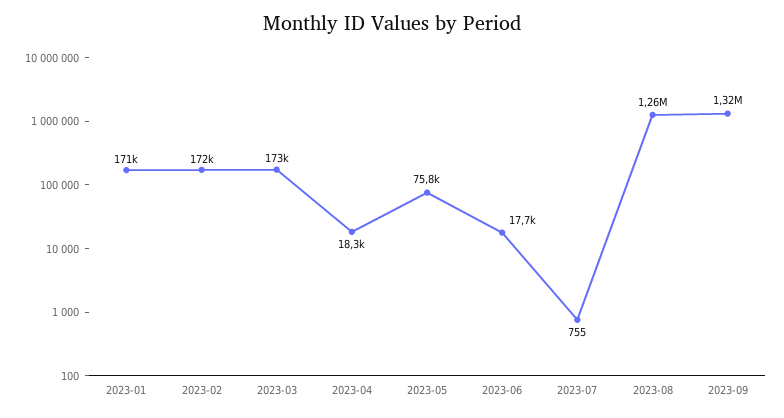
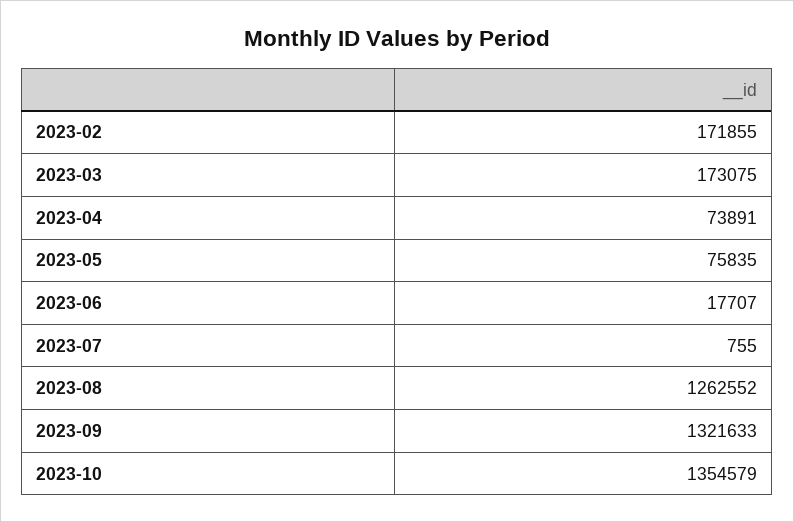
2023-01: 171000 -> none
2023-04: 18300 -> 73891
2023-10: none -> 1354579

